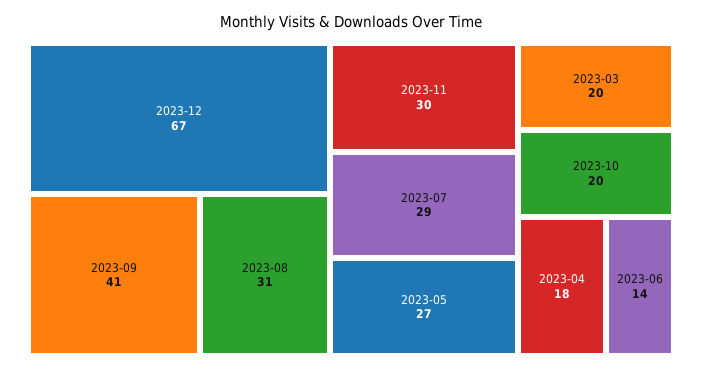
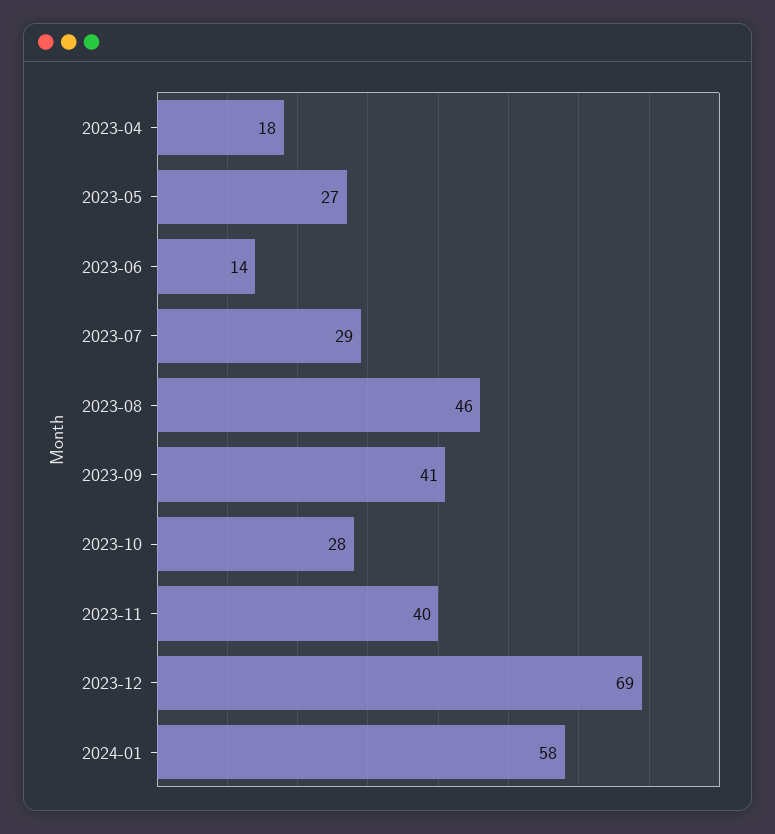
2023-12: 67 -> 69
2023-08: 31 -> 46
2023-11: 30 -> 40
2023-03: 20 -> none
2023-10: 20 -> 28
2024-01: none -> 58

